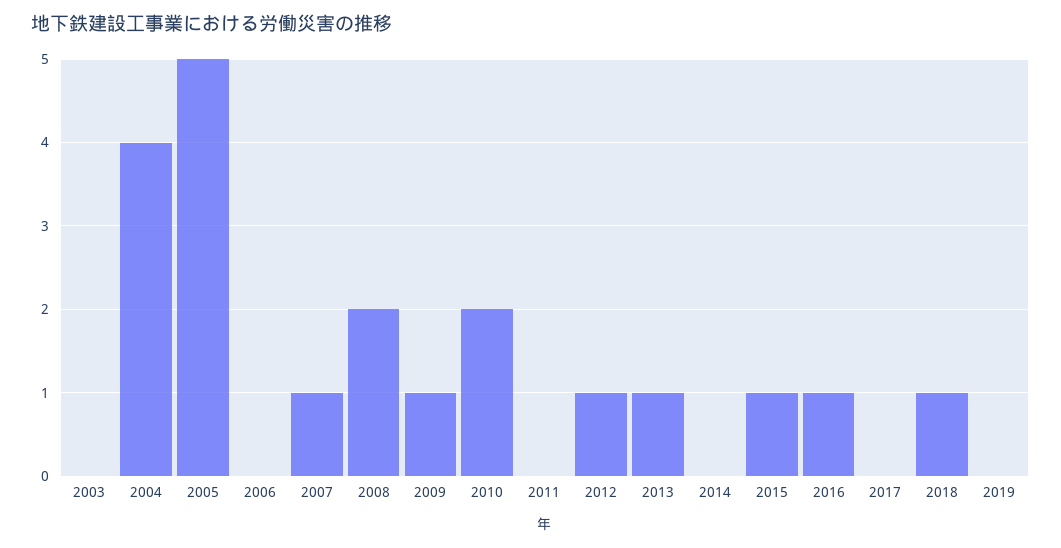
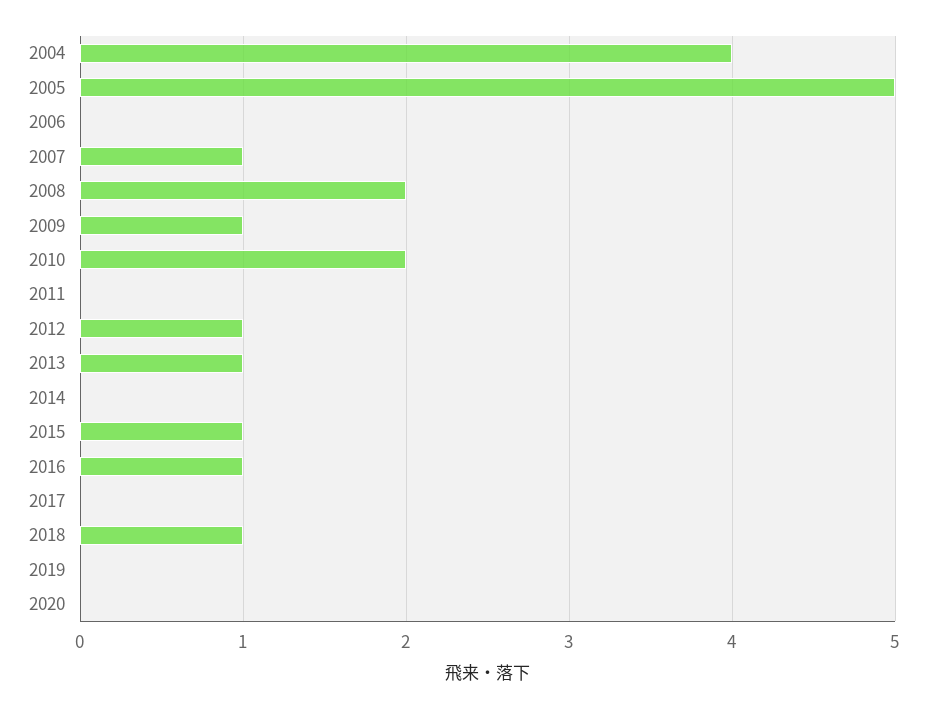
2003: 0 -> none
2020: none -> 0

